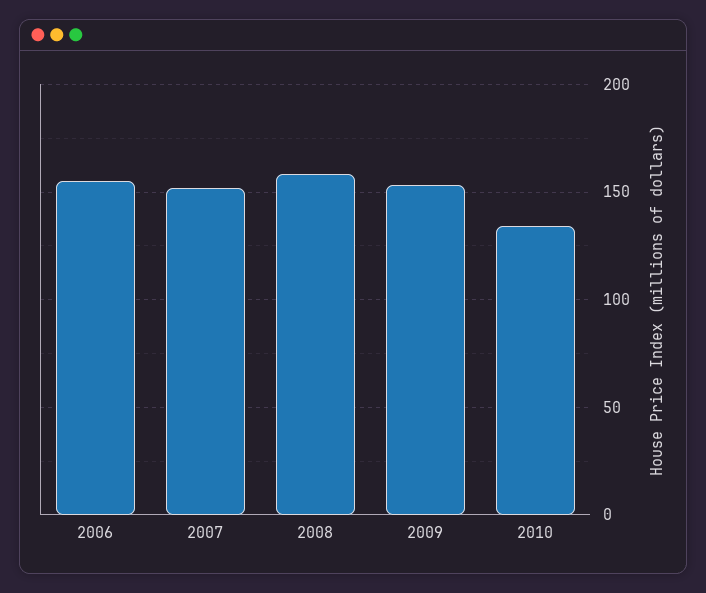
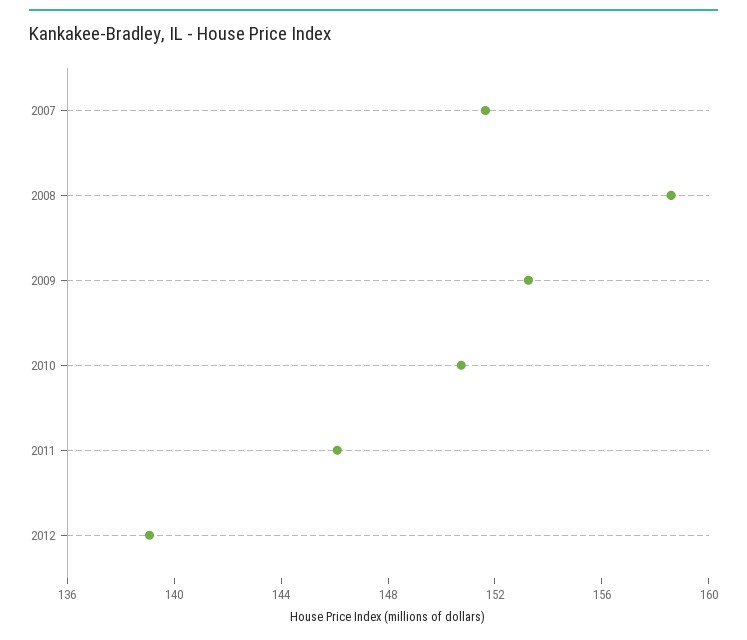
2006: 155 -> none
2010: 135 -> 151
2011: none -> 146
2012: none -> 139

